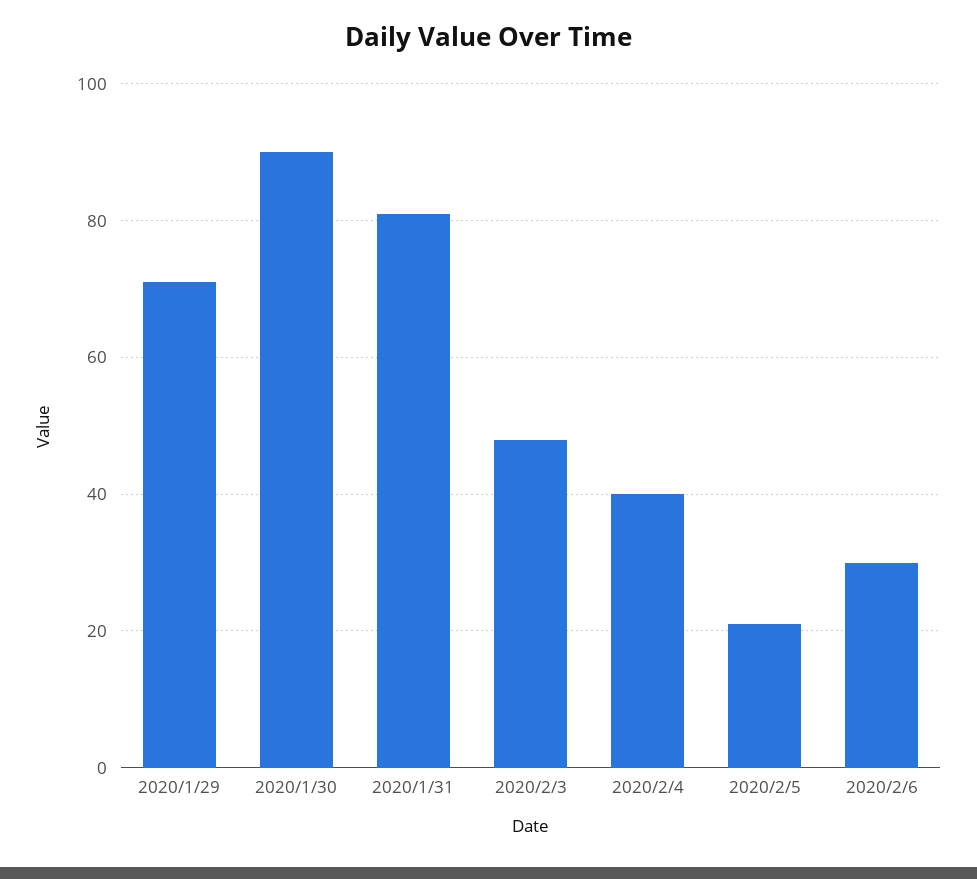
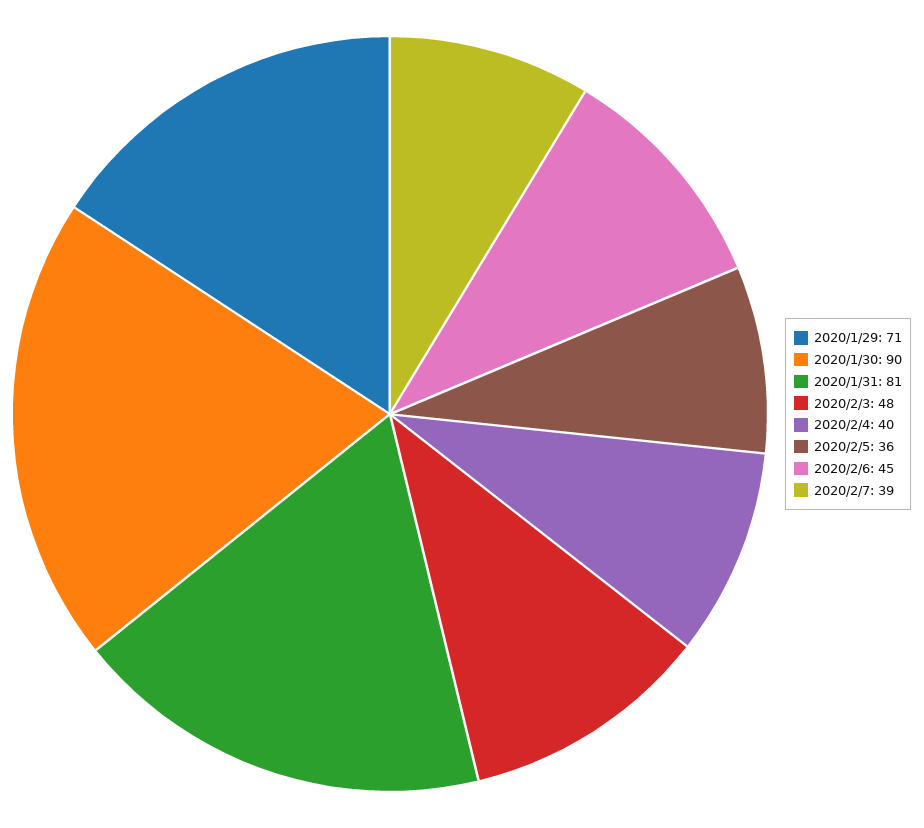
2020/2/5: 20 -> 36
2020/2/6: 30 -> 45
2020/2/7: none -> 39

